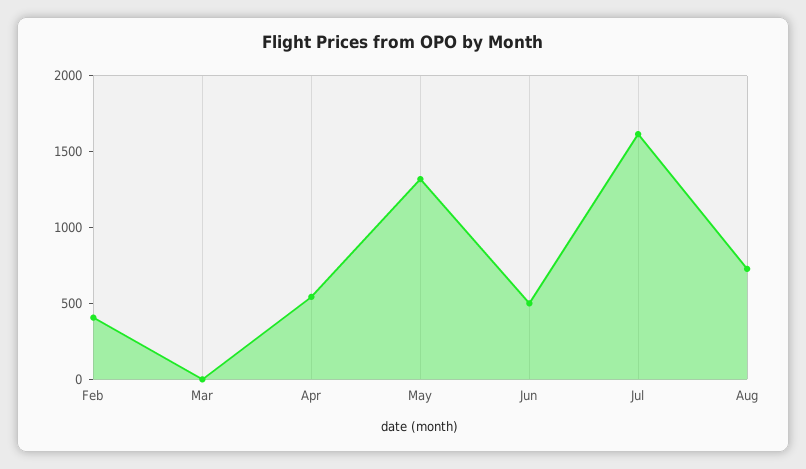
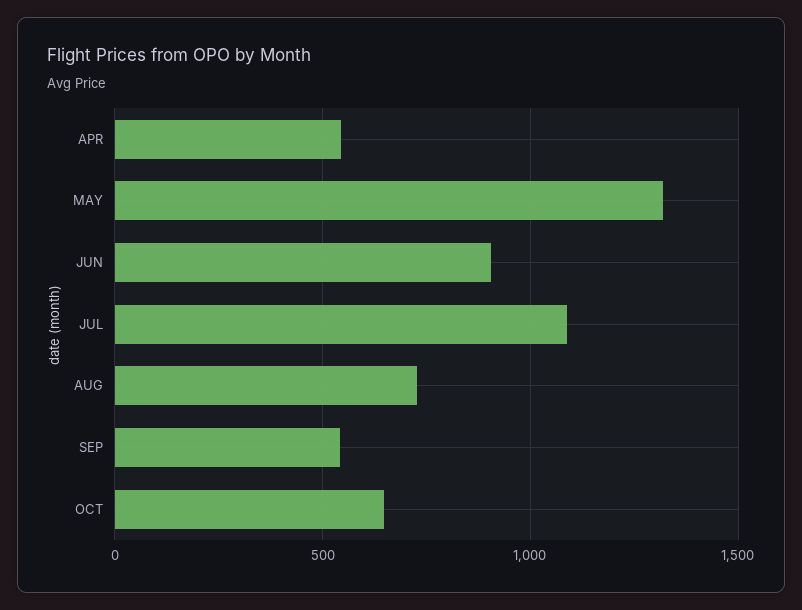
Feb: 400 -> none
Mar: 0 -> none
Jun: 500 -> 900
Jul: 1600 -> 1100
SEP: none -> 550
OCT: none -> 650

